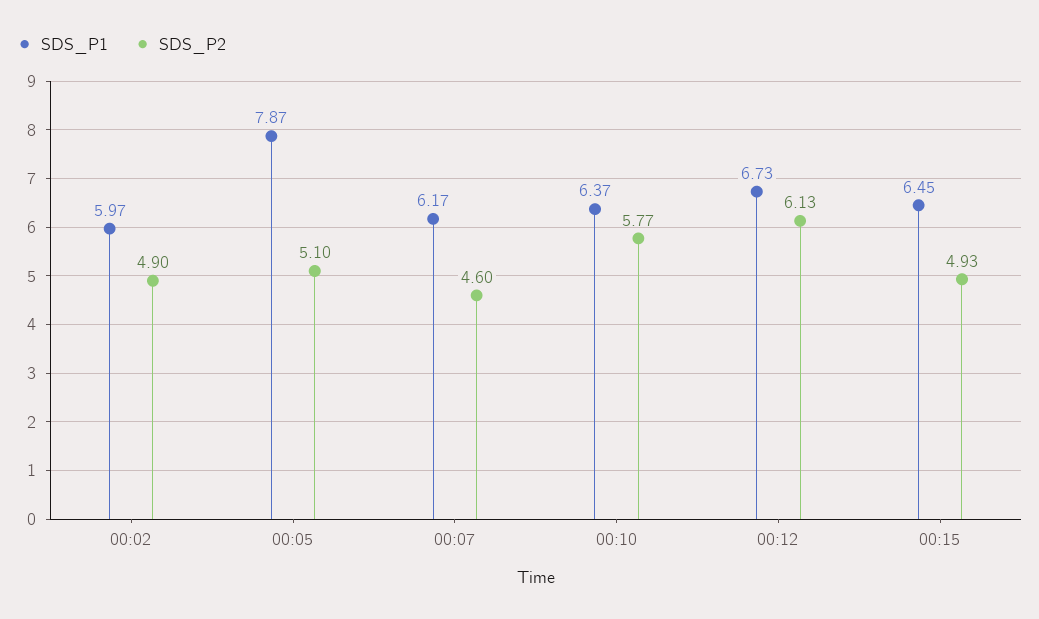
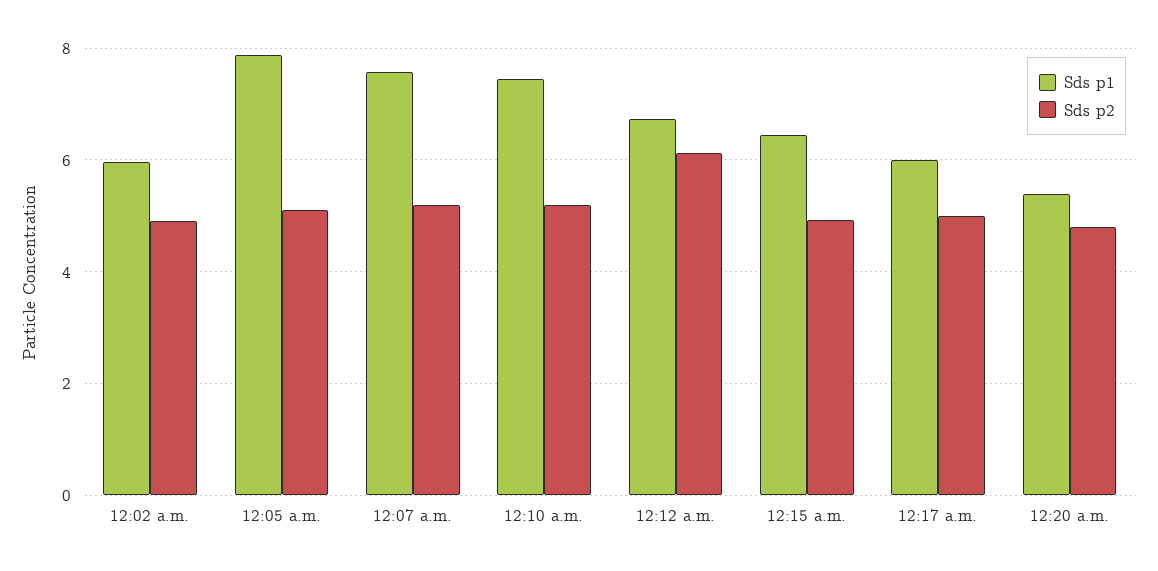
SDS_P1, 00:07: 6.17 -> 7.6
SDS_P2, 00:07: 4.6 -> 5.2
SDS_P1, 00:10: 6.37 -> 7.4
SDS_P2, 00:10: 5.77 -> 5.2
SDS_P1, 12:17 a.m.: none -> 6
SDS_P2, 12:17 a.m.: none -> 5
SDS_P1, 12:20 a.m.: none -> 5.4
SDS_P2, 12:20 a.m.: none -> 4.8

